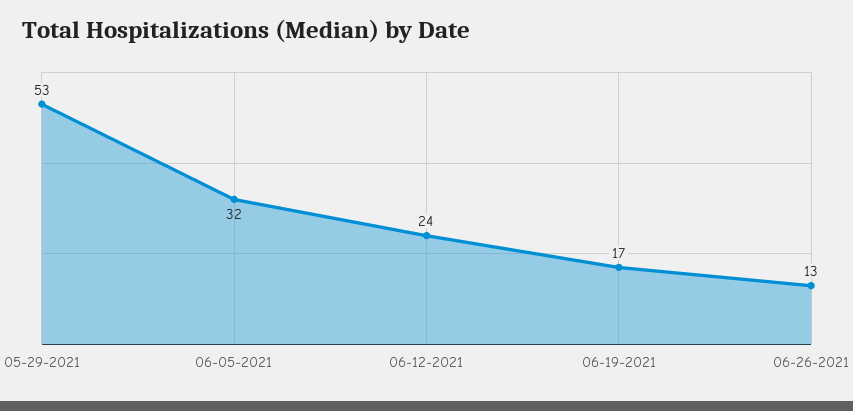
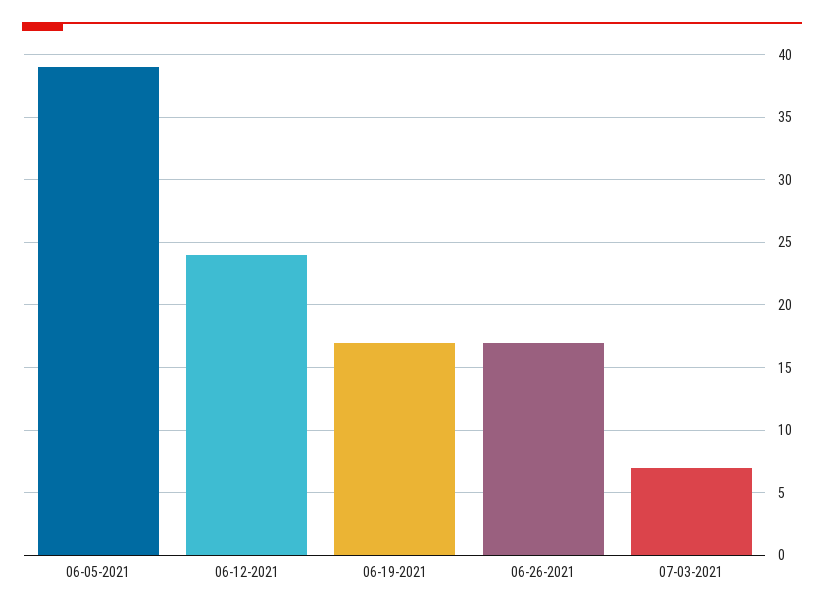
05-29-2021: 53 -> none
06-05-2021: 32 -> 39
06-26-2021: 13 -> 17
07-03-2021: none -> 7

